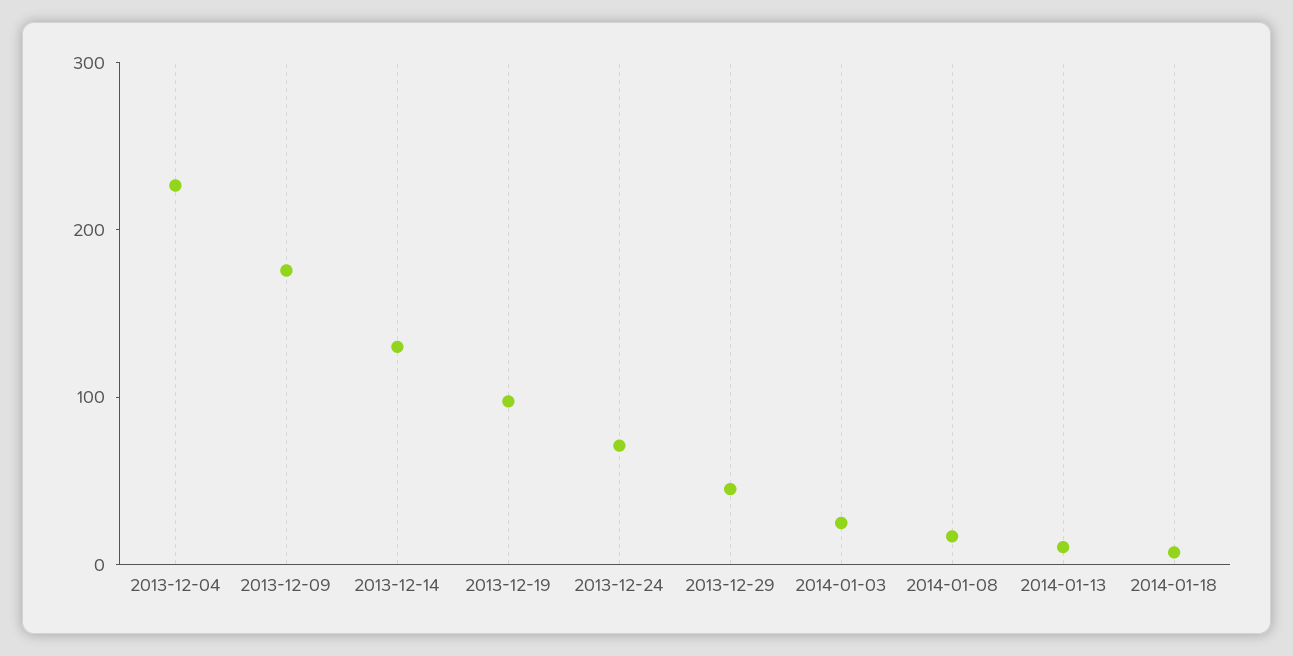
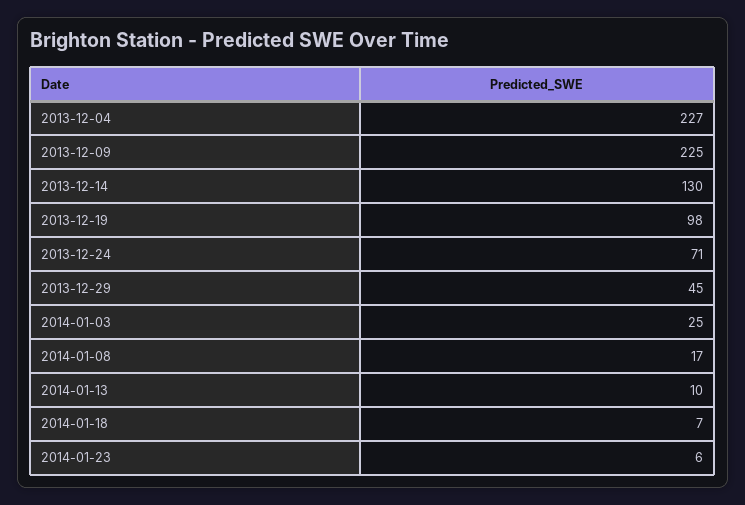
2013-12-09: 180 -> 225
2014-01-23: none -> 6

